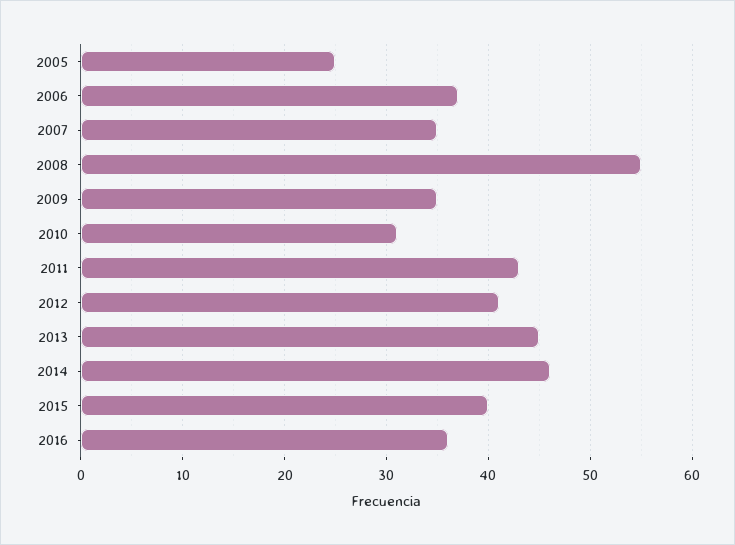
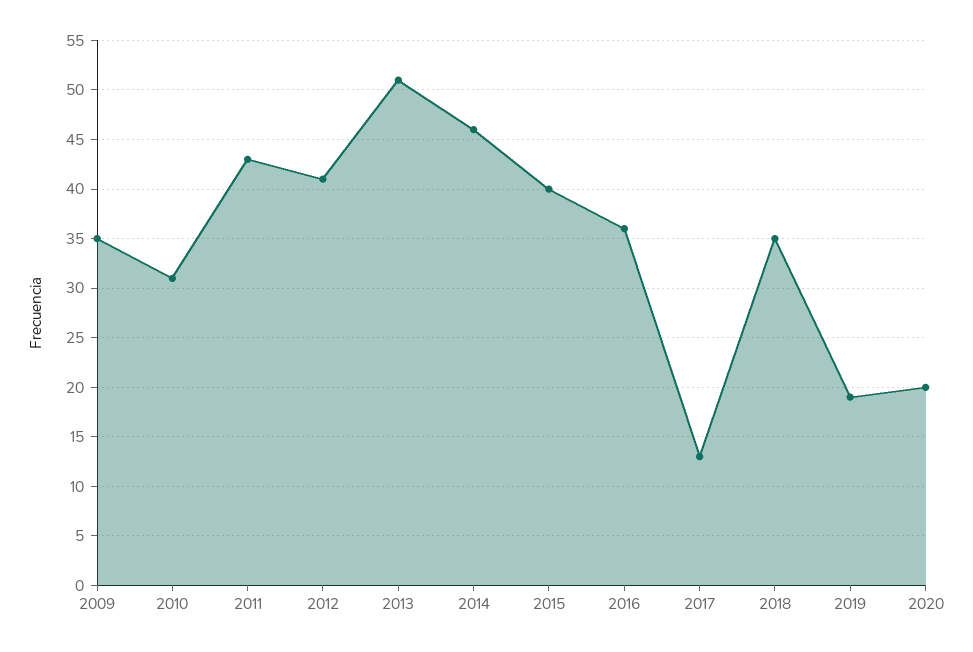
2005: 25 -> none
2006: 37 -> none
2007: 35 -> none
2008: 55 -> none
2013: 45 -> 51
2017: none -> 13
2018: none -> 35
2019: none -> 19
2020: none -> 20

